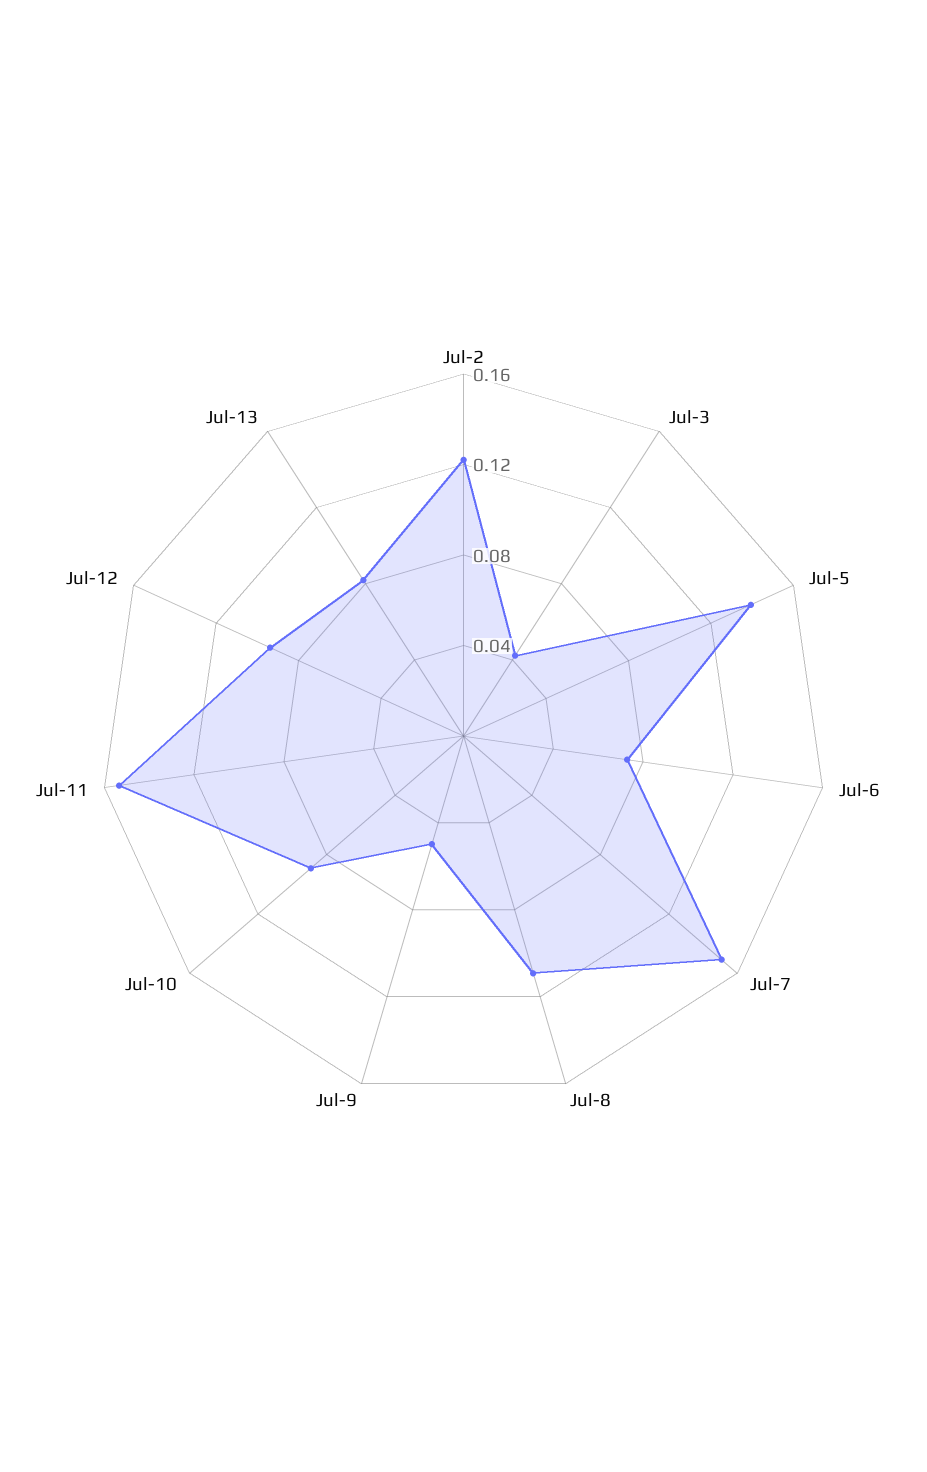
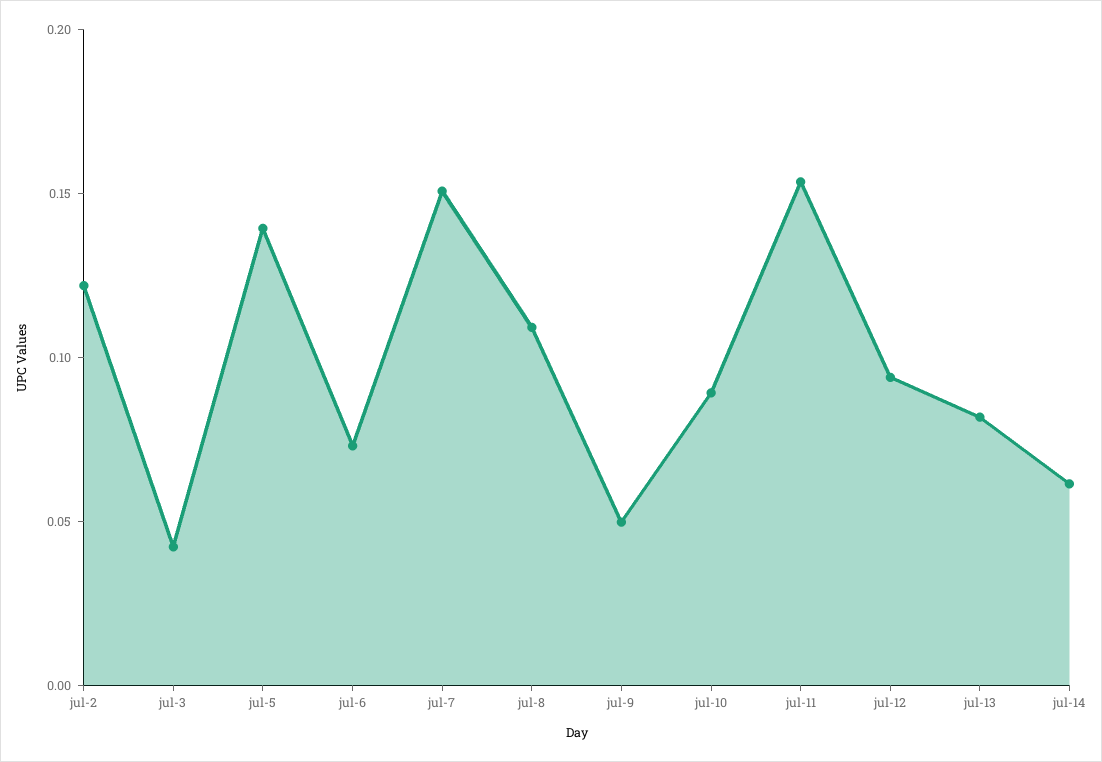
jul-14: none -> 0.06

